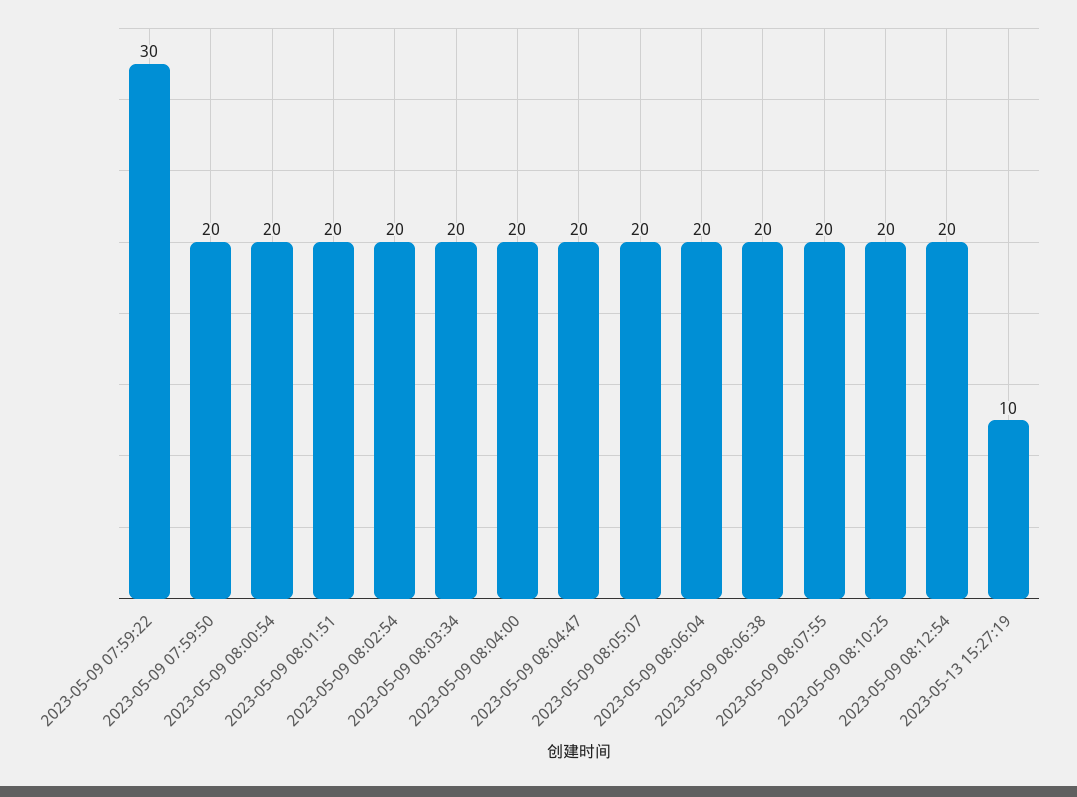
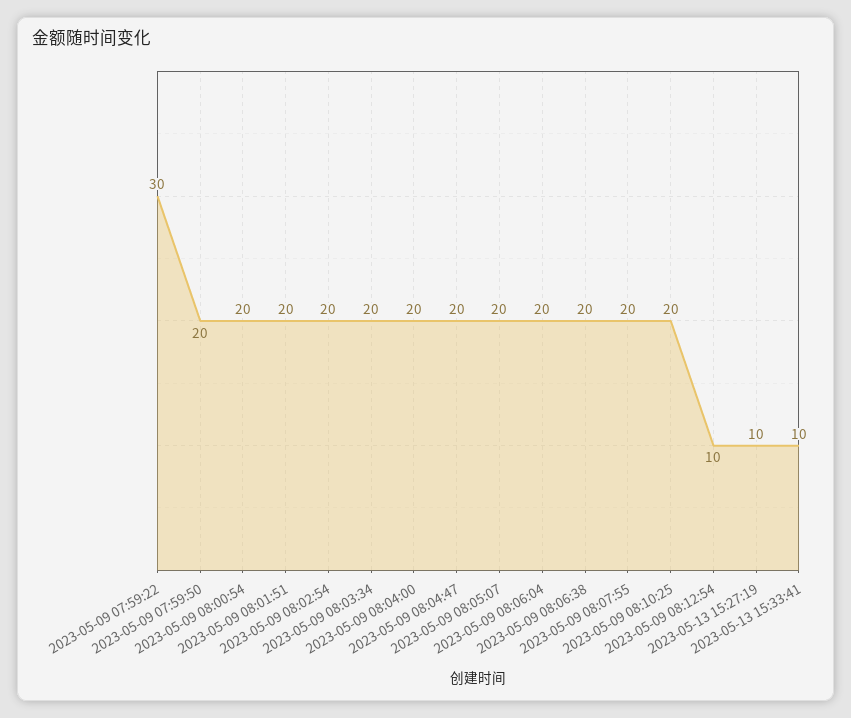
2023-05-09 08:12:54: 20 -> 10
2023-05-13 15:33:41: none -> 10

